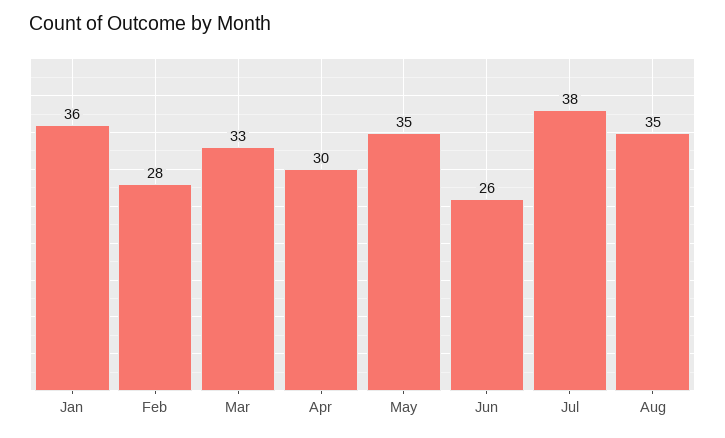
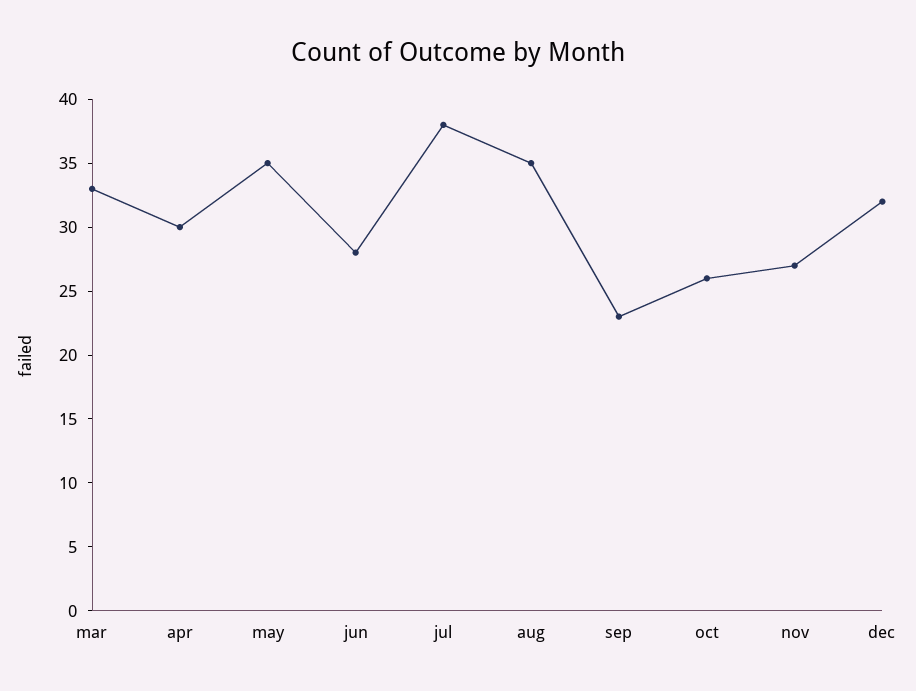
Jan: 36 -> none
Feb: 28 -> none
Jun: 26 -> 28
sep: none -> 23
oct: none -> 26
nov: none -> 27
dec: none -> 32

